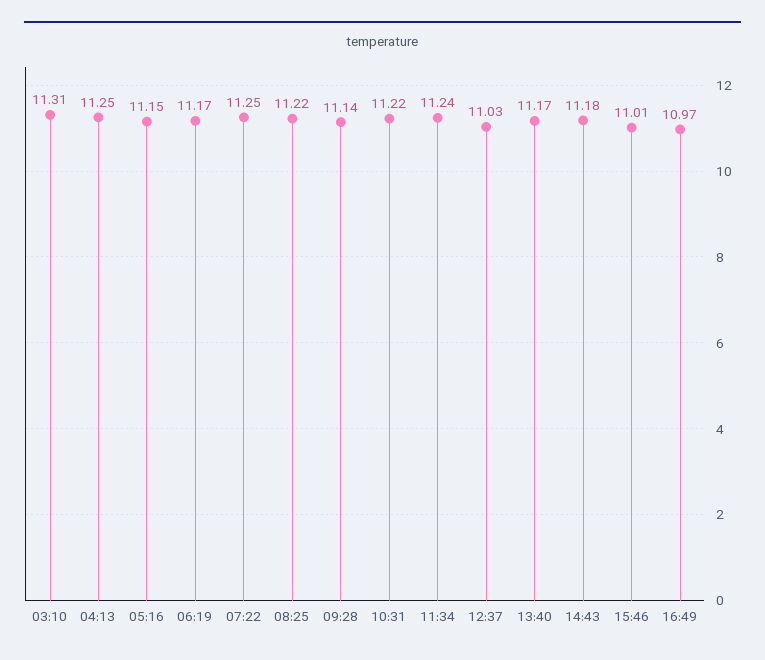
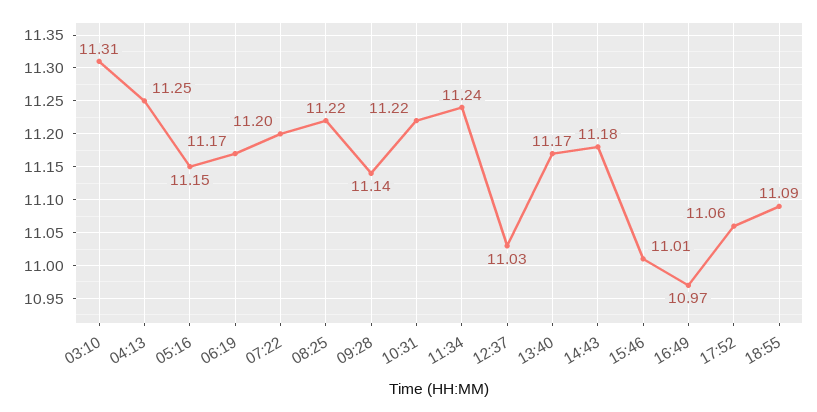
07:22: 11.25 -> 11.2
17:52: none -> 11.06
18:55: none -> 11.09

